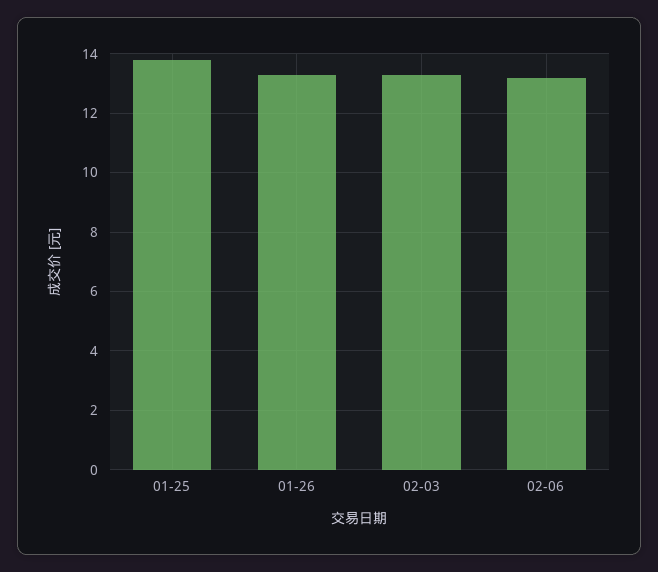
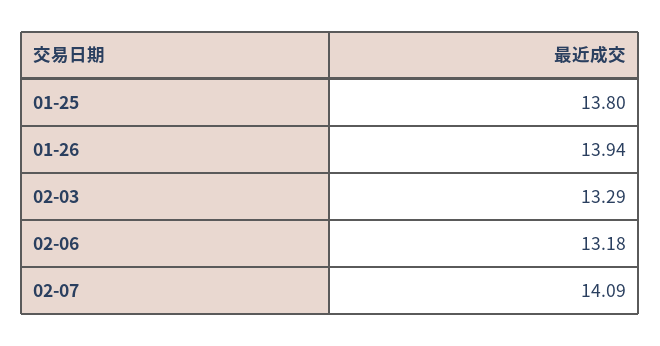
01-26: 13.25 -> 13.94
02-07: none -> 14.09

